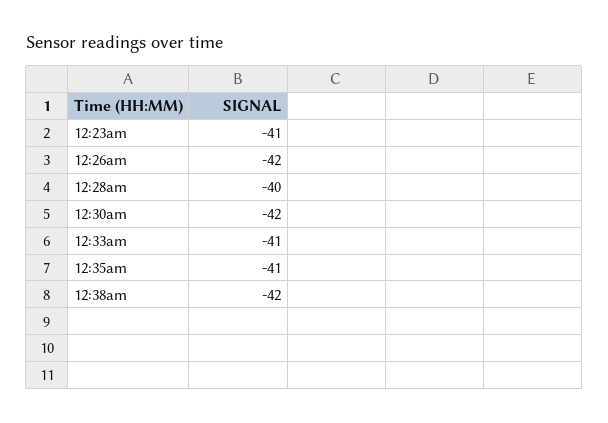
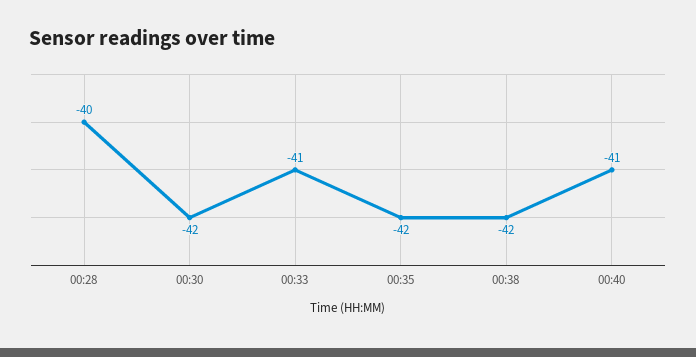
12:23am: -41 -> none
12:26am: -42 -> none
12:35am: -41 -> -42
00:40: none -> -41

